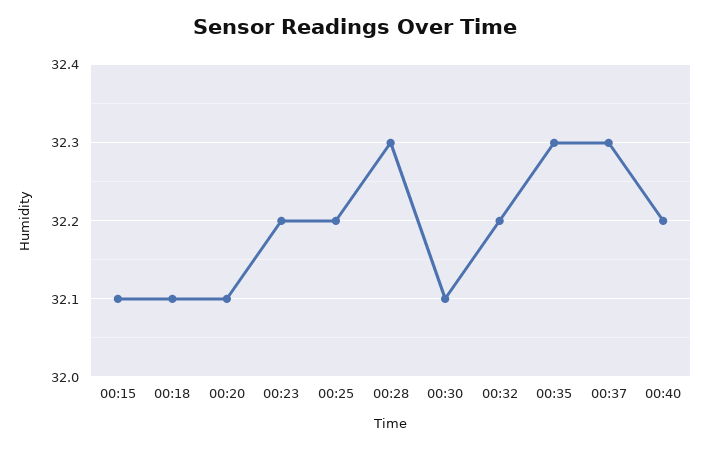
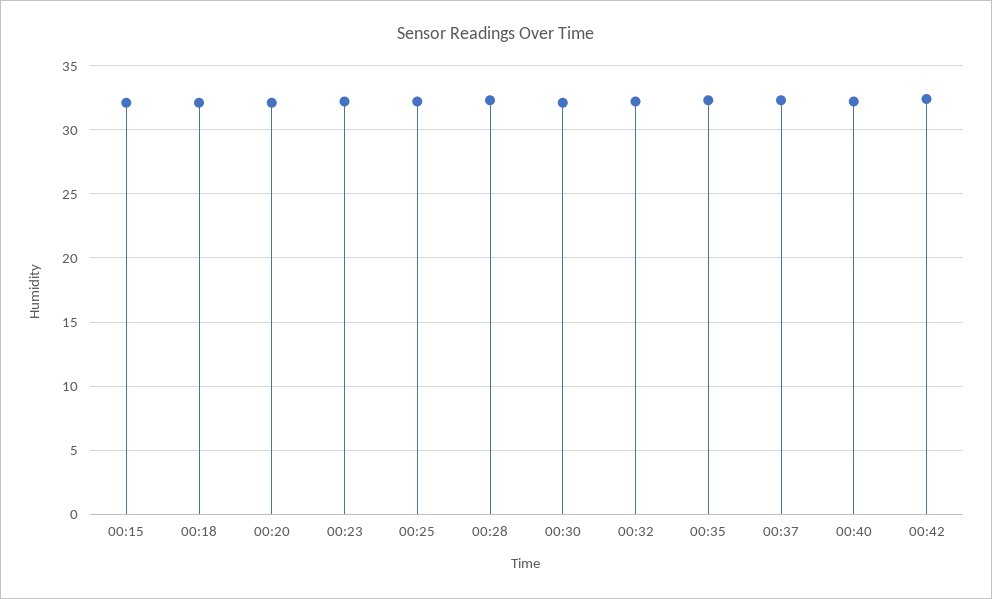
00:42: none -> 32.5

